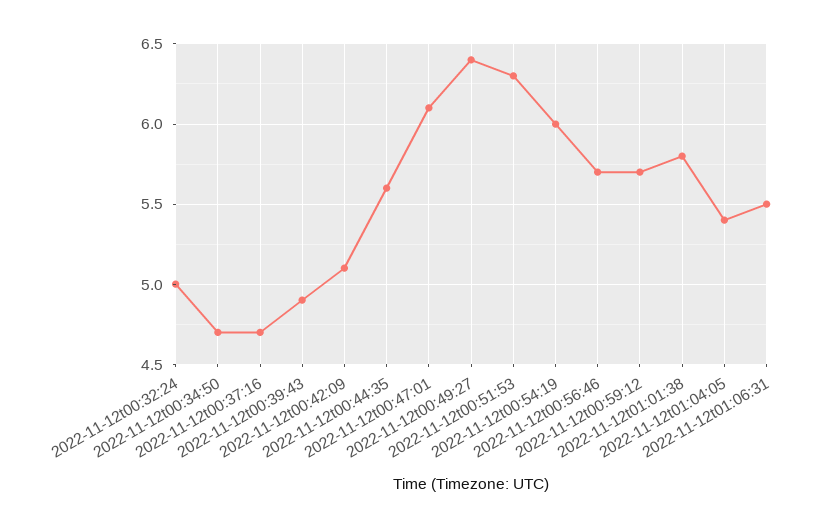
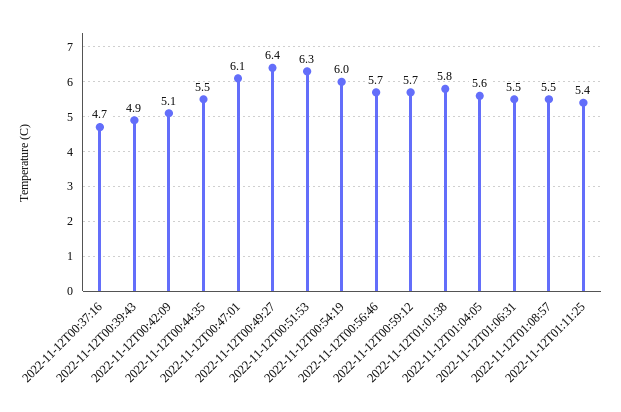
2022-11-12t00:32:24: 5 -> none
2022-11-12t00:34:50: 4.7 -> none
2022-11-12t00:44:35: 5.6 -> 5.5
2022-11-12t01:04:05: 5.4 -> 5.6
2022-11-12T01:08:57: none -> 5.5
2022-11-12T01:11:25: none -> 5.4

